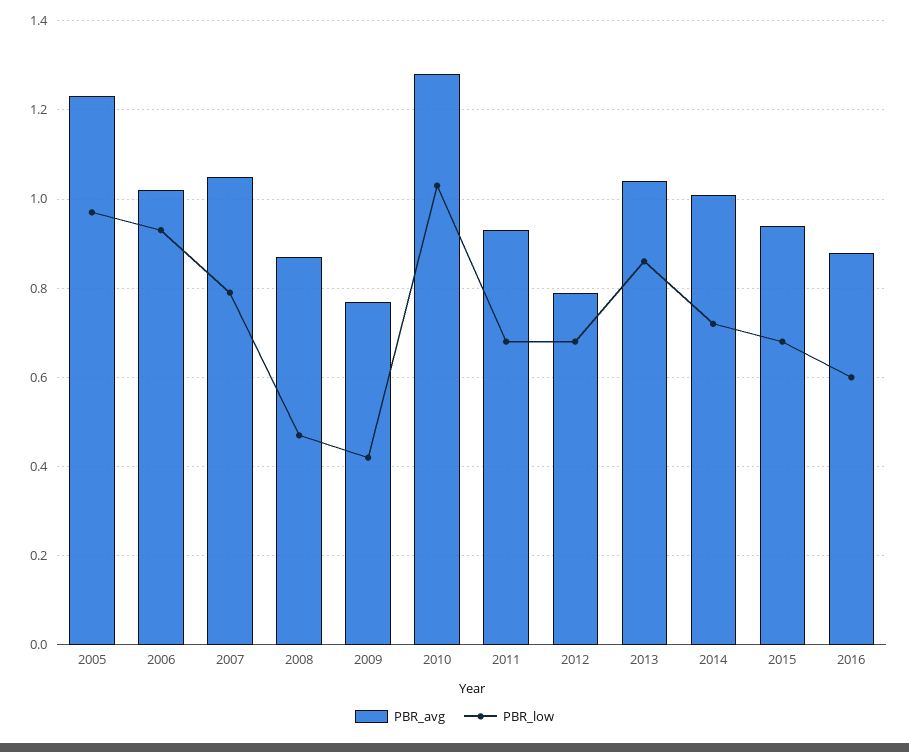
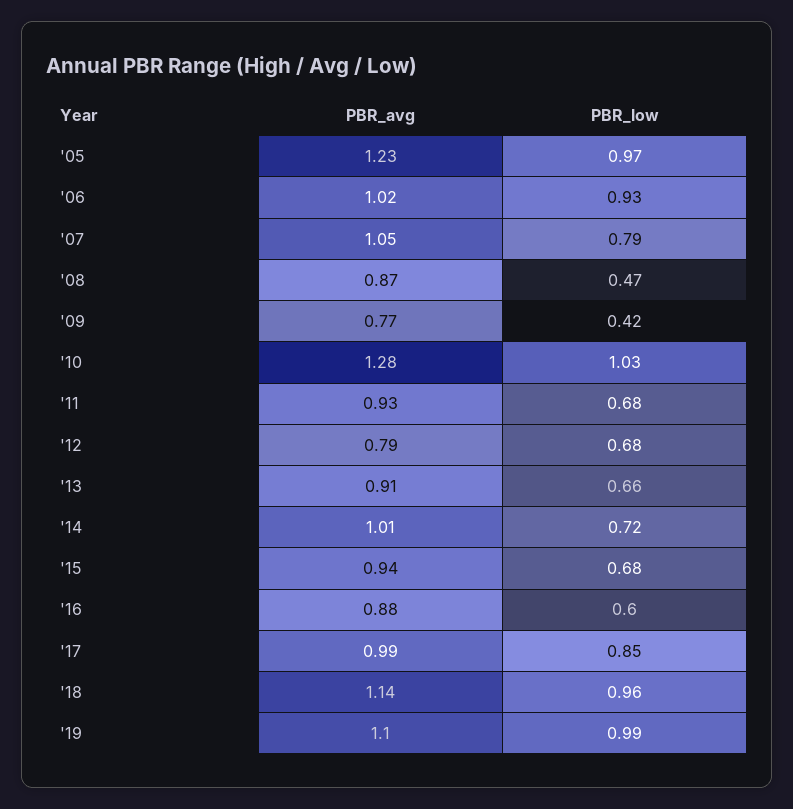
PBR_avg, 2013: 1.05 -> 0.91
PBR_low, 2013: 0.85 -> 0.66
PBR_avg, '17: none -> 0.99
PBR_low, '17: none -> 0.85
PBR_avg, '18: none -> 1.14
PBR_low, '18: none -> 0.96
PBR_avg, '19: none -> 1.1
PBR_low, '19: none -> 0.99

